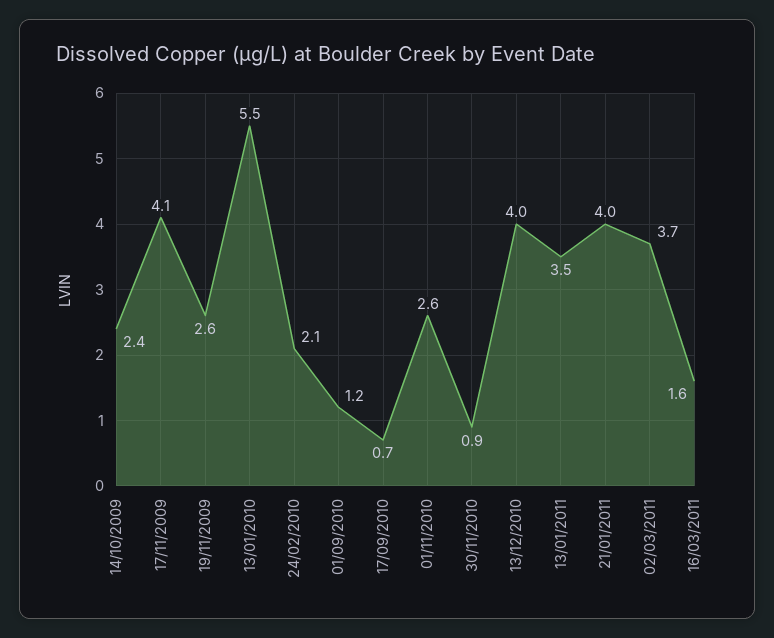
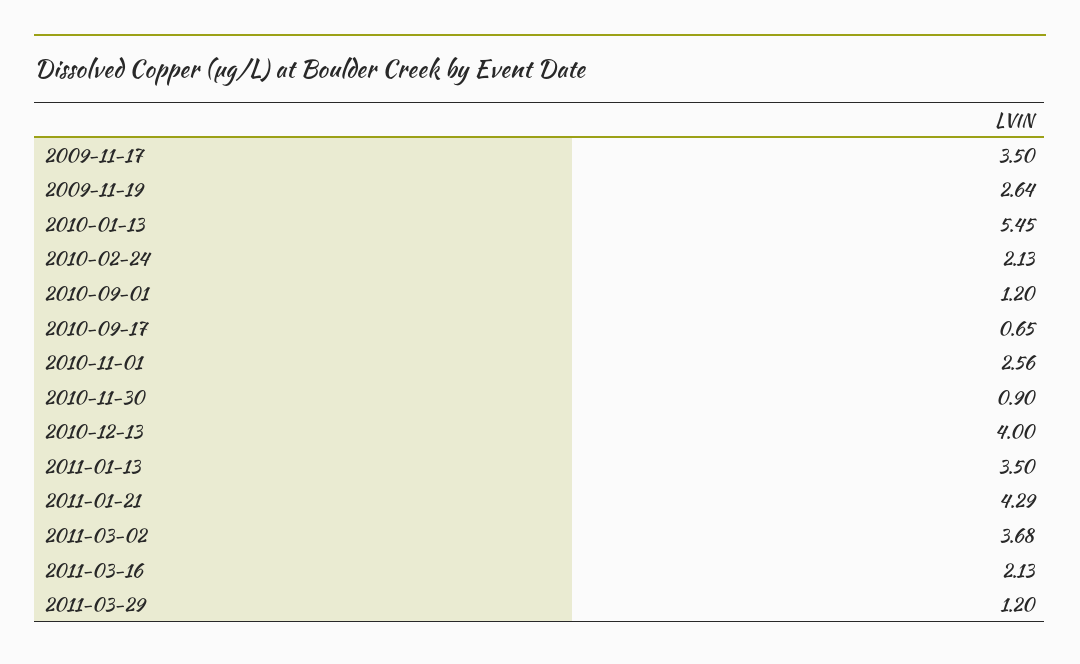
14/10/2009: 2.4 -> none
17/11/2009: 4.1 -> 3.5
21/01/2011: 4 -> 4.29
16/03/2011: 1.6 -> 2.13
2011-03-29: none -> 1.2

